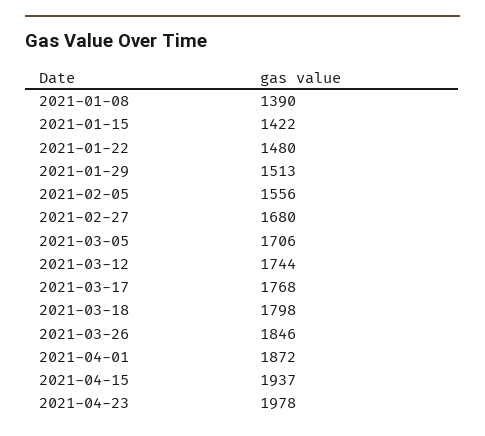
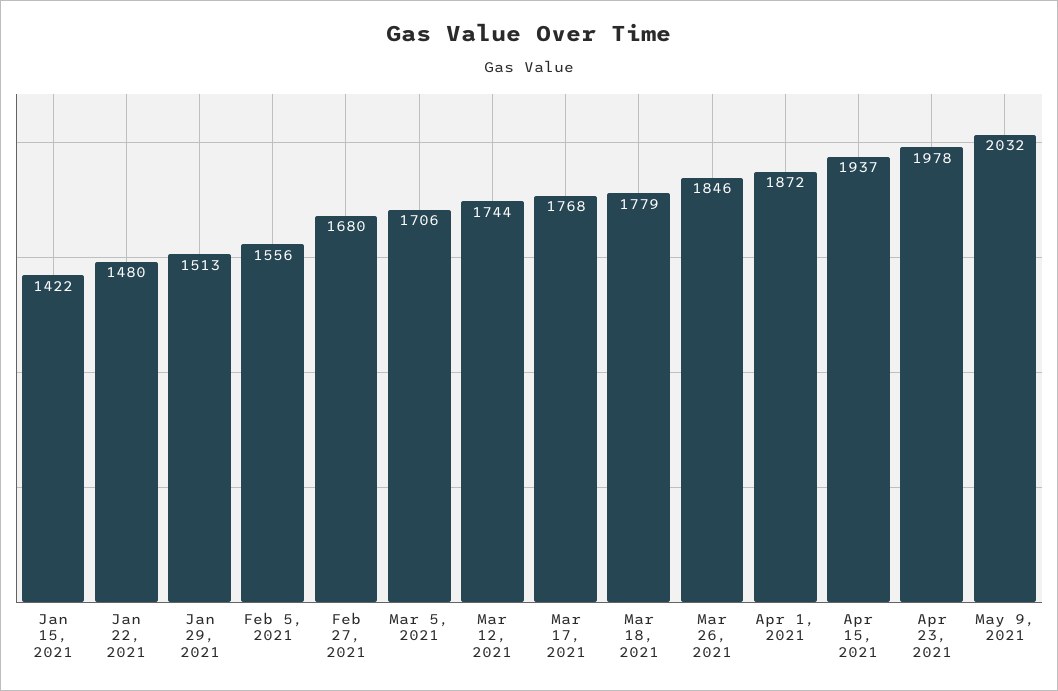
2021-01-08: 1390 -> none
2021-03-18: 1798 -> 1779
May 9, 2021: none -> 2032

